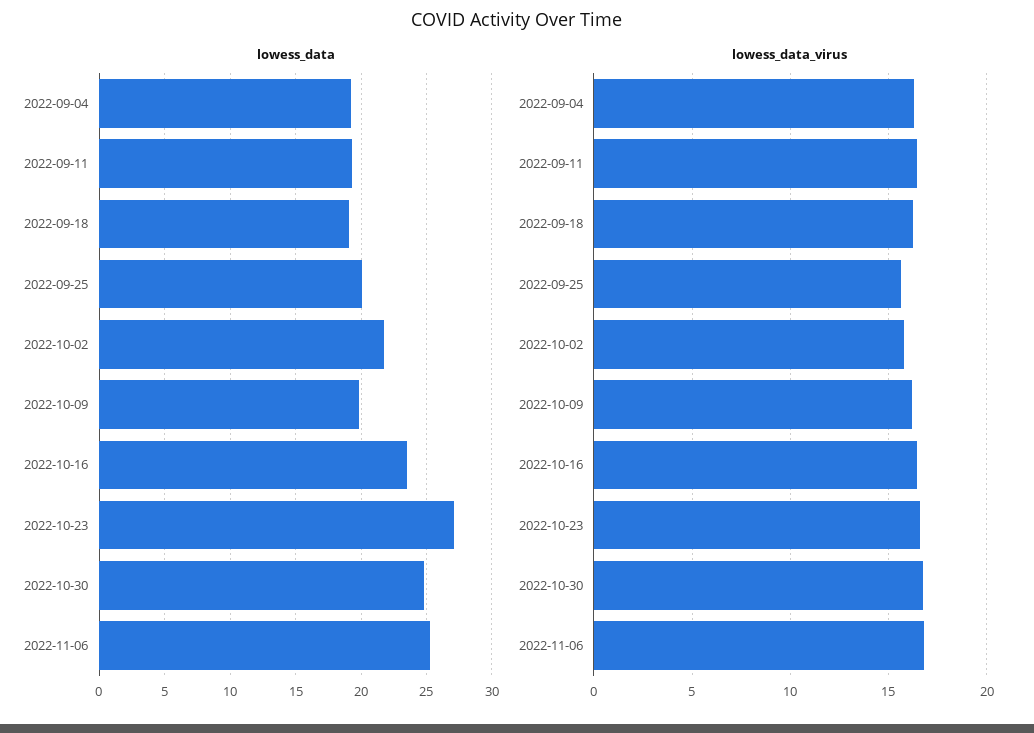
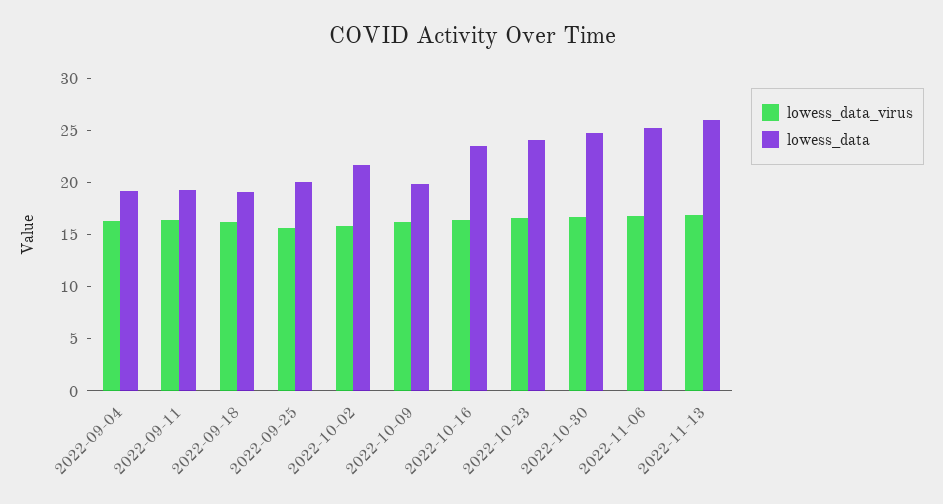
lowess_data, 2022-10-23: 27 -> 24
lowess_data_virus, 2022-11-13: none -> 17
lowess_data, 2022-11-13: none -> 26

